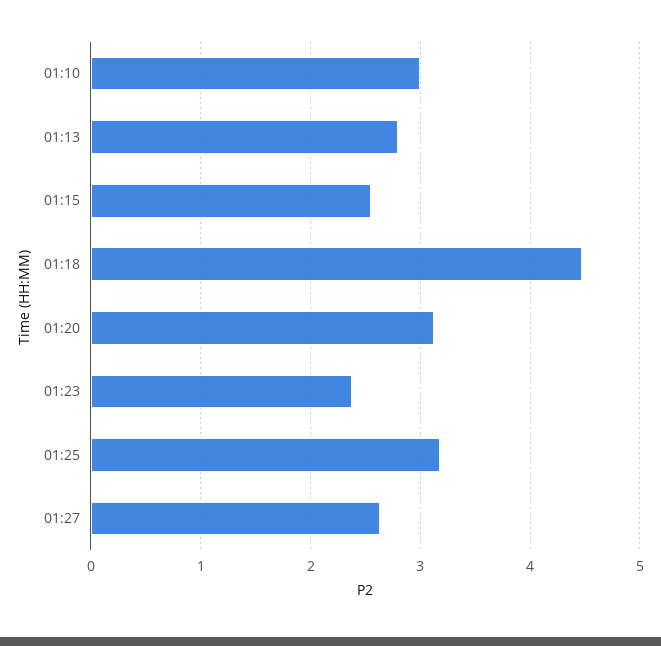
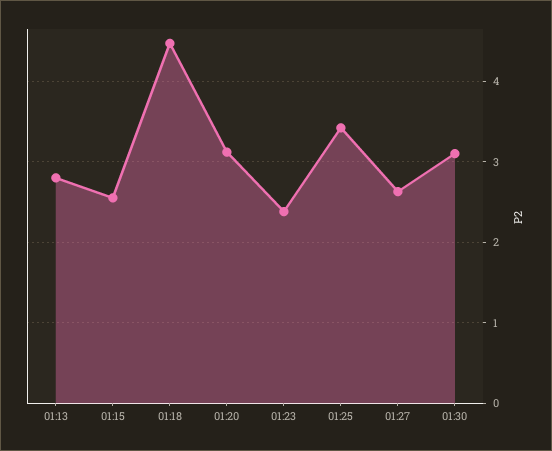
01:10: 3 -> none
01:25: 3.2 -> 3.4
01:30: none -> 3.1

